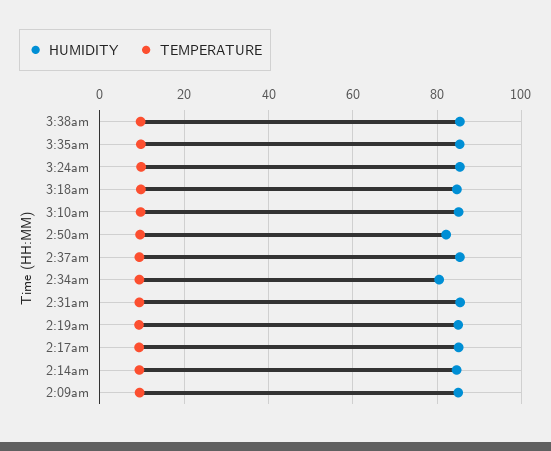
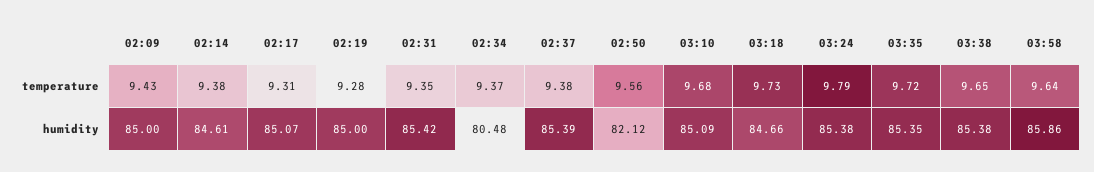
TEMPERATURE, 03:58: none -> 9.64
HUMIDITY, 03:58: none -> 85.86

